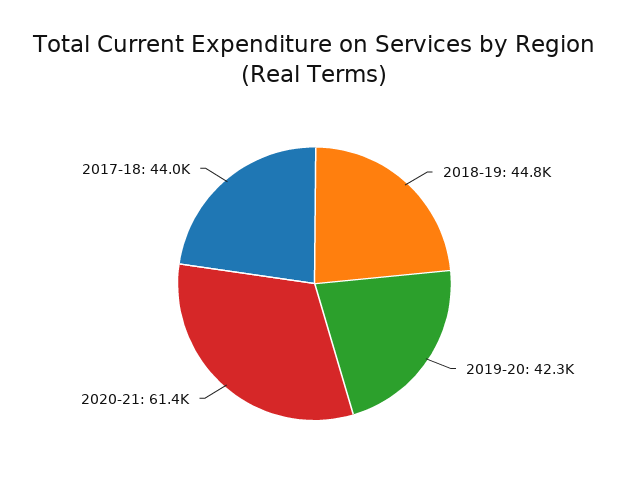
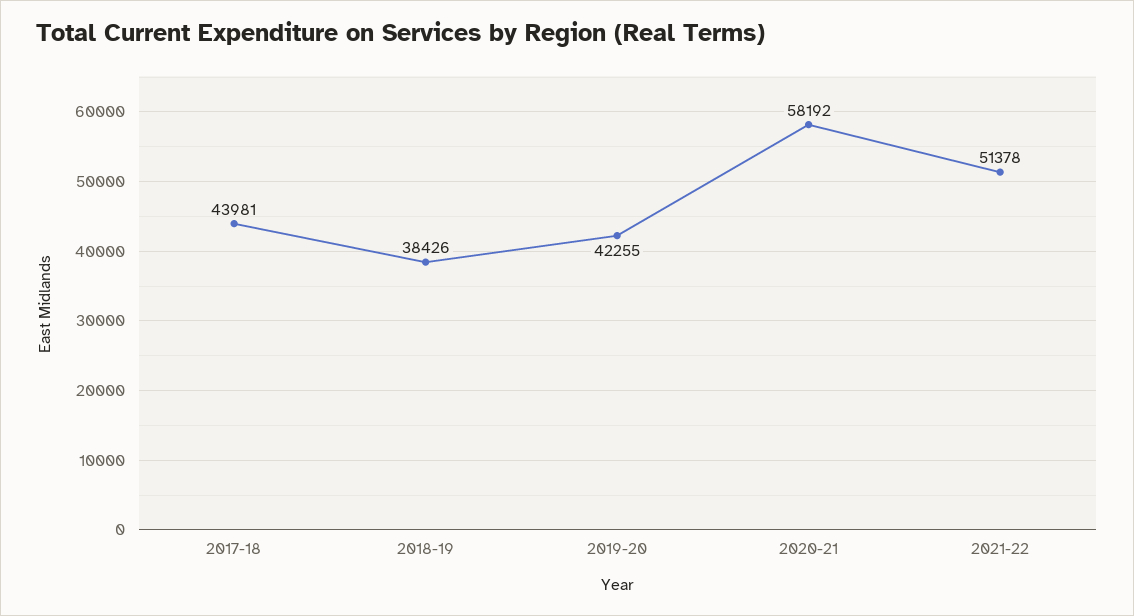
2018-19: 44800 -> 38426
2020-21: 61400 -> 58192
2021-22: none -> 51378

